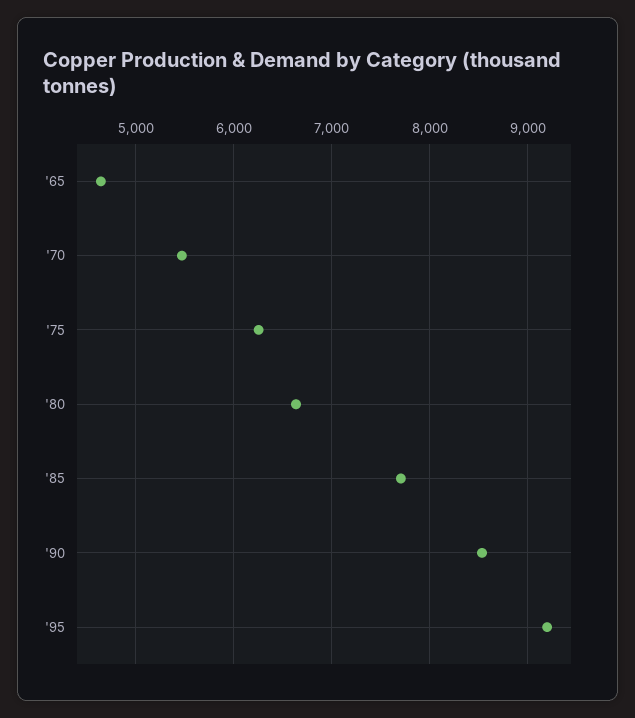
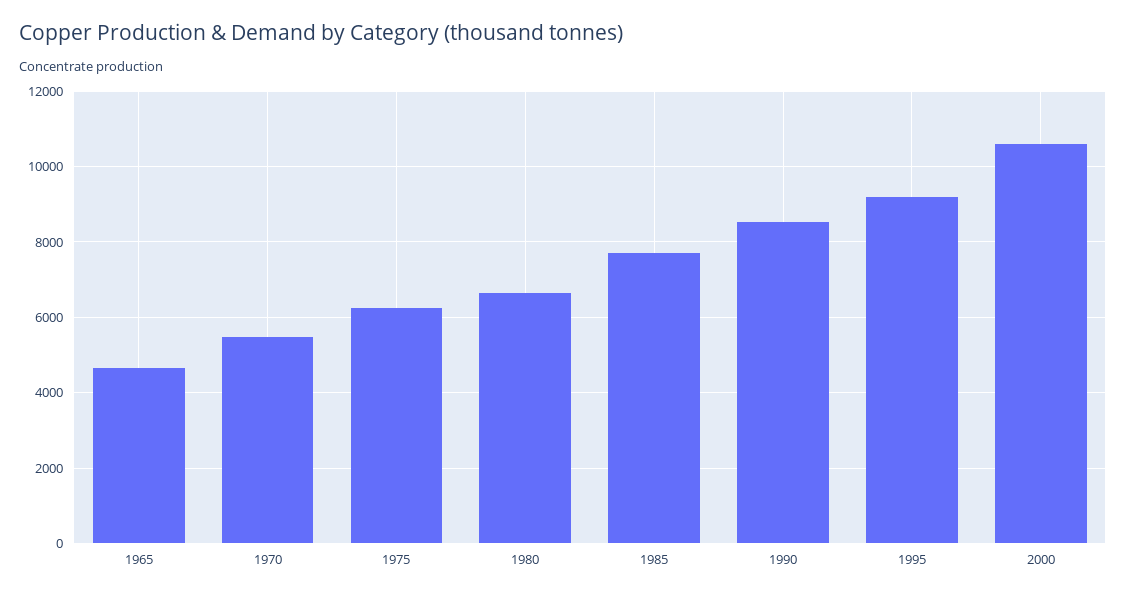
2000: none -> 10600

